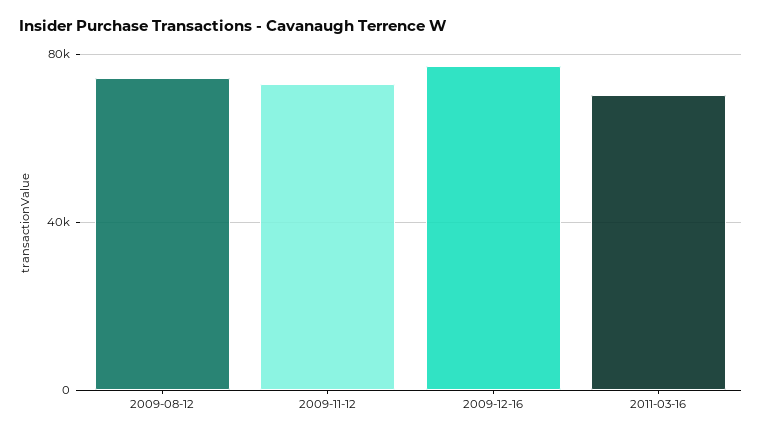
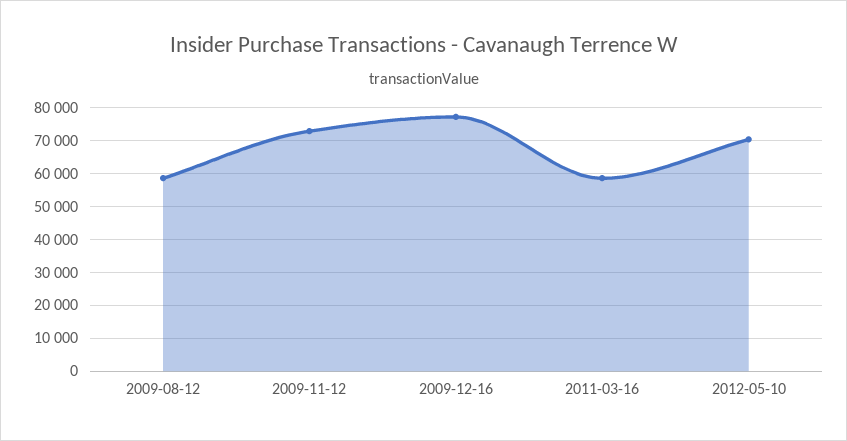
2009-08-12: 75000 -> 58000
2011-03-16: 70000 -> 58000
2012-05-10: none -> 70000

